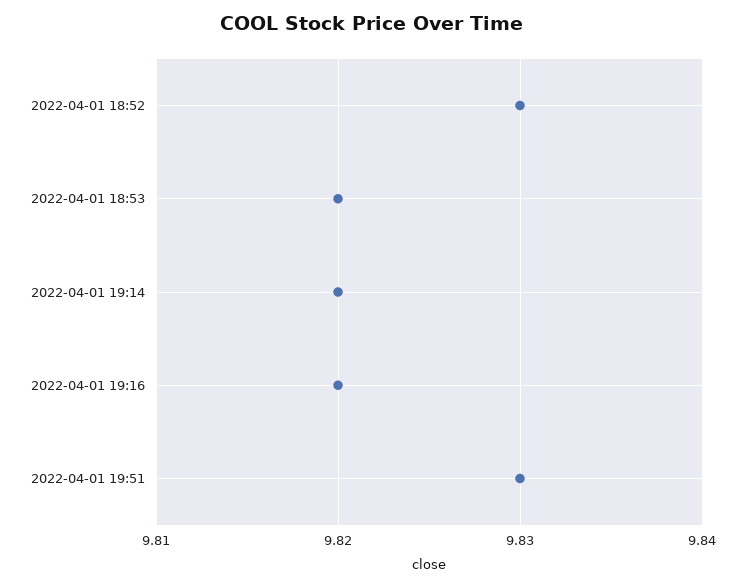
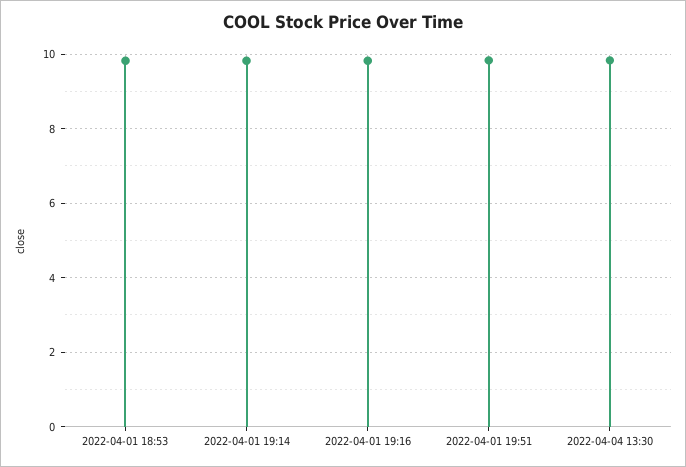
2022-04-01 18:52: 9.83 -> none
2022-04-04 13:30: none -> 9.8

